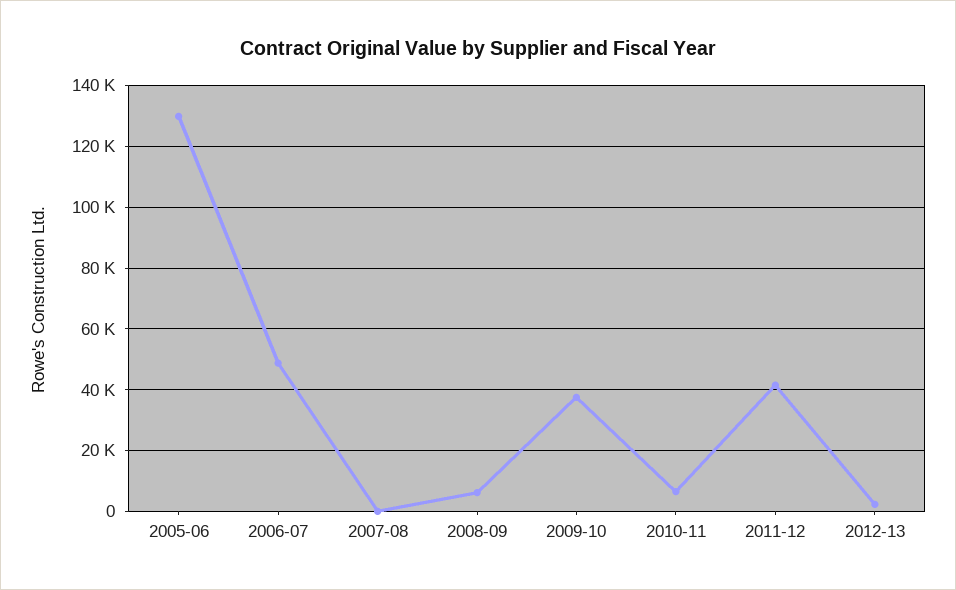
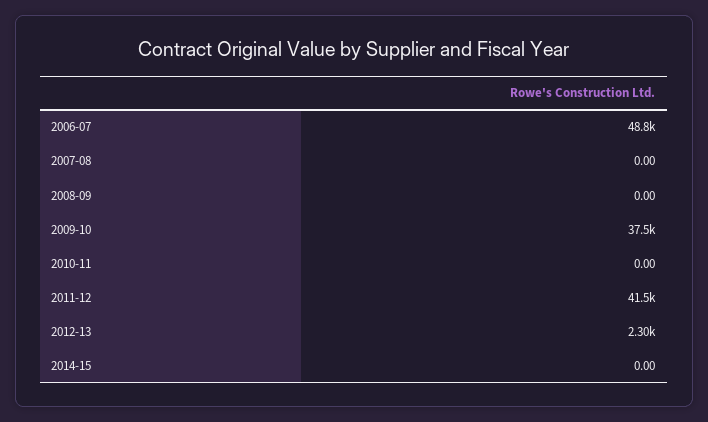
2005-06: 130000 -> none
2008-09: 6000 -> 0
2010-11: 6000 -> 0
2014-15: none -> 0

